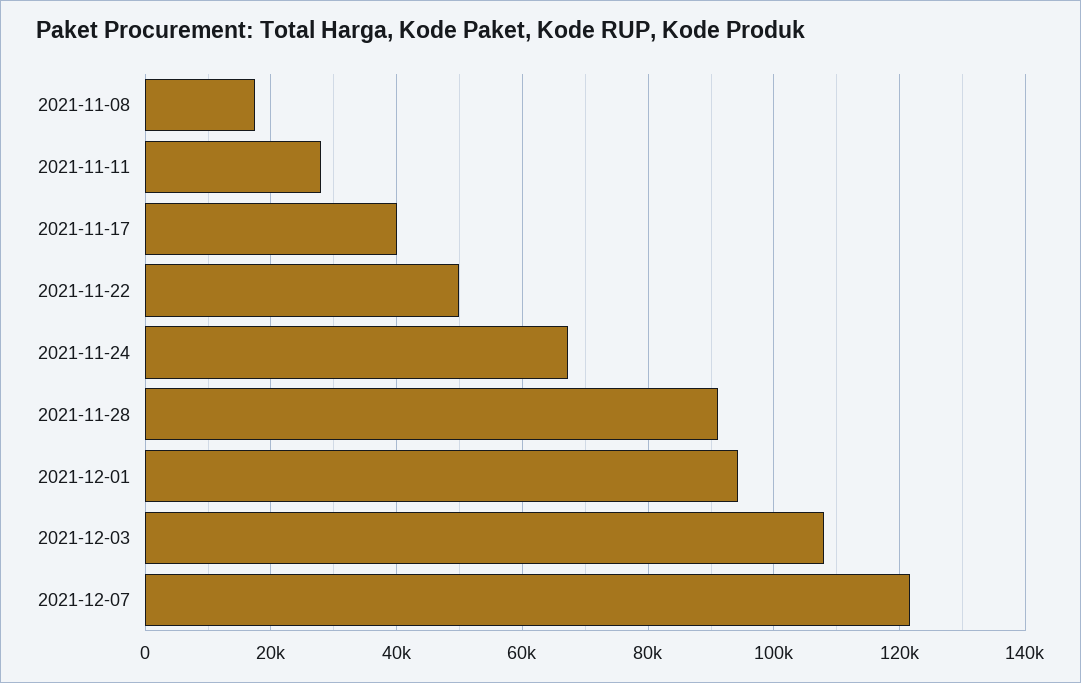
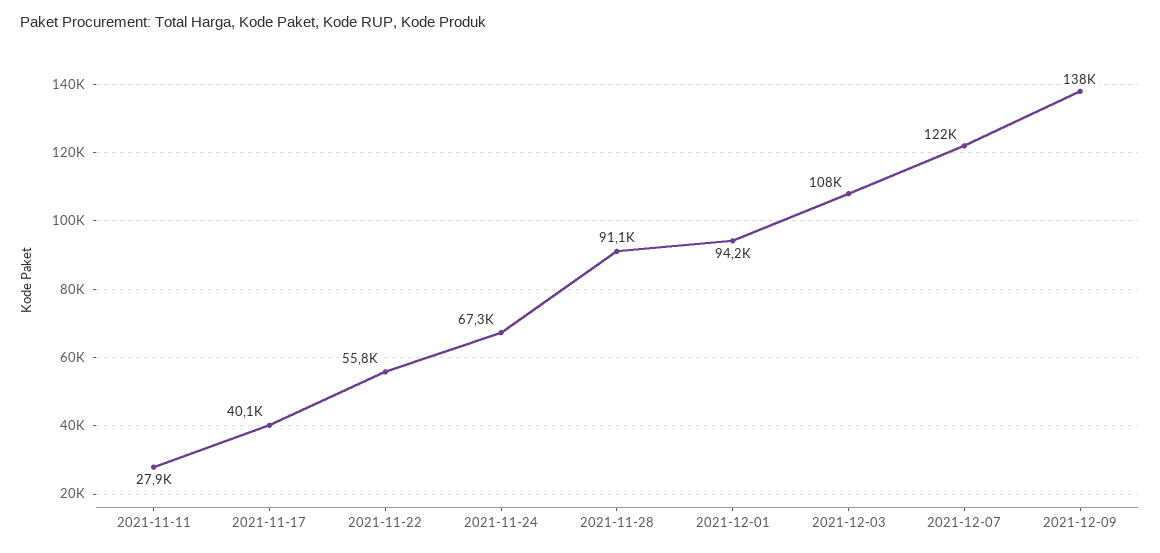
2021-11-08: 18000 -> none
2021-11-22: 50000 -> 55800
2021-12-09: none -> 138000

